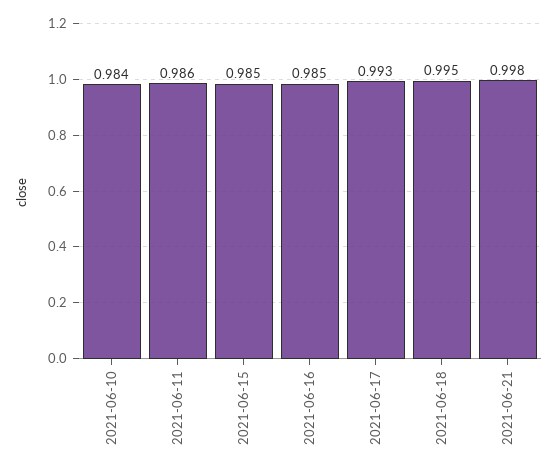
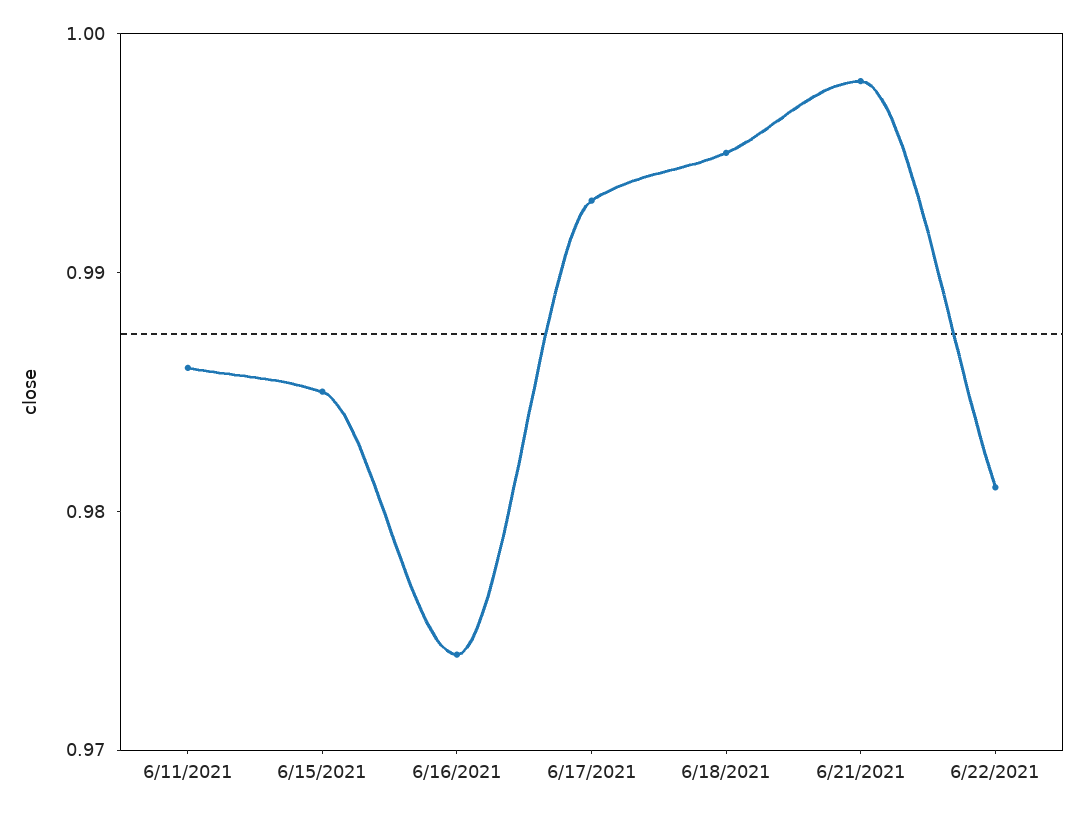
2021-06-10: 0.984 -> none
2021-06-16: 0.985 -> 0.974
6/22/2021: none -> 0.981

